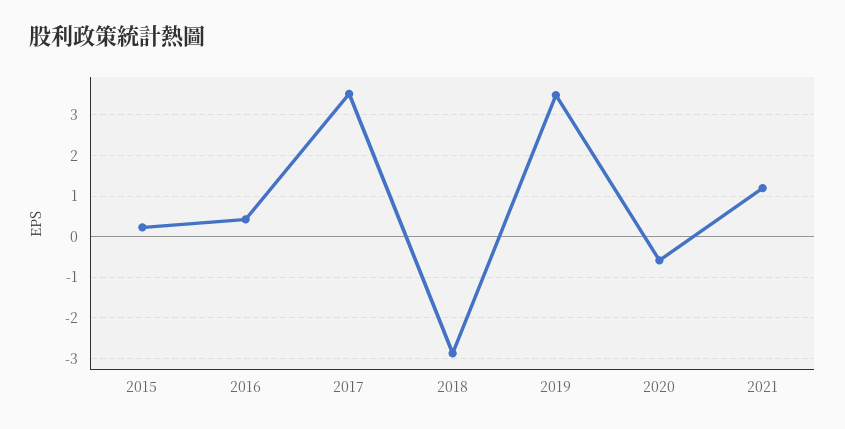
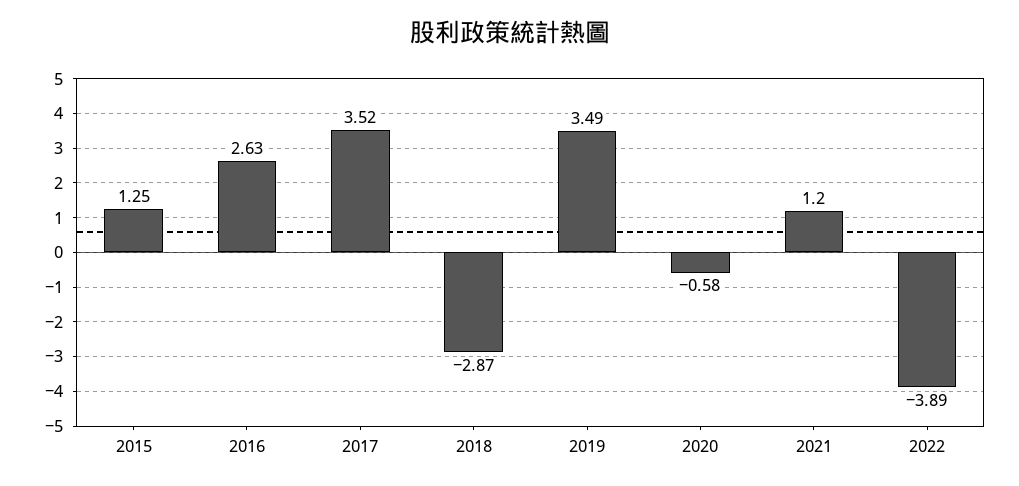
2015: 0.2 -> 1.25
2016: 0.4 -> 2.63
2022: none -> -3.89

